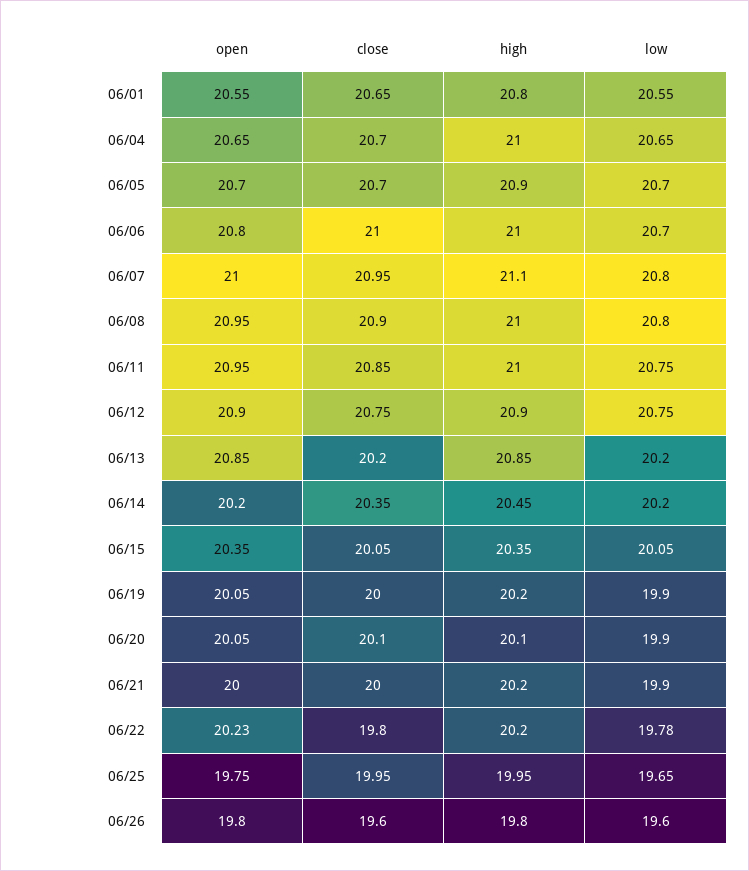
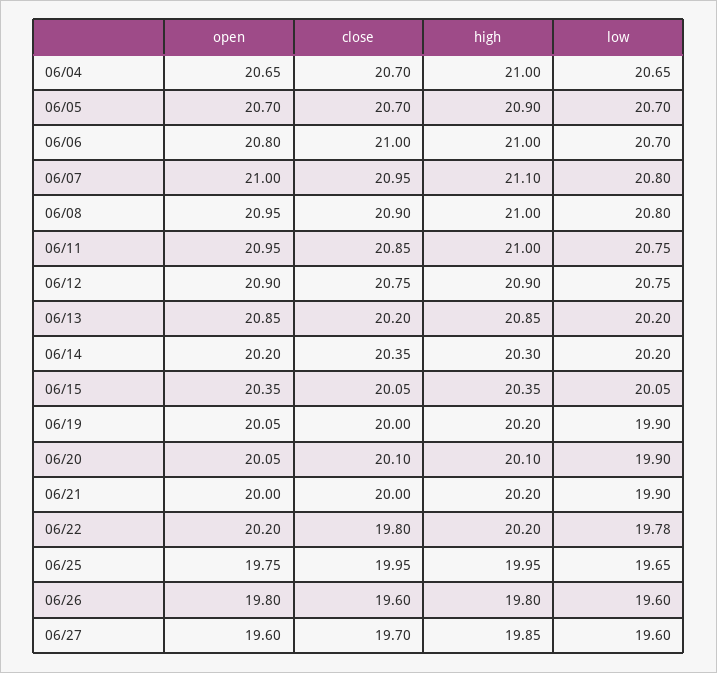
open, 06/01: 20.55 -> none
close, 06/01: 20.65 -> none
high, 06/01: 20.8 -> none
low, 06/01: 20.55 -> none
high, 06/14: 20.45 -> 20.3
open, 06/22: 20.23 -> 20.2
open, 06/27: none -> 19.6
close, 06/27: none -> 19.7
high, 06/27: none -> 19.85
low, 06/27: none -> 19.6

